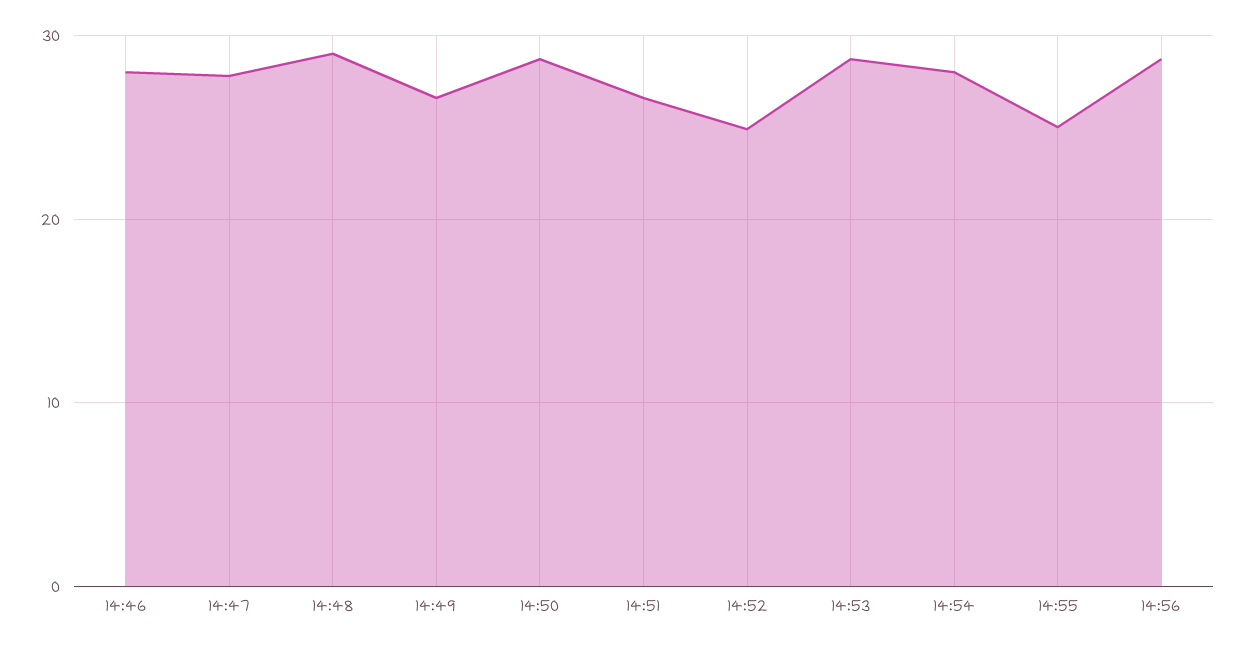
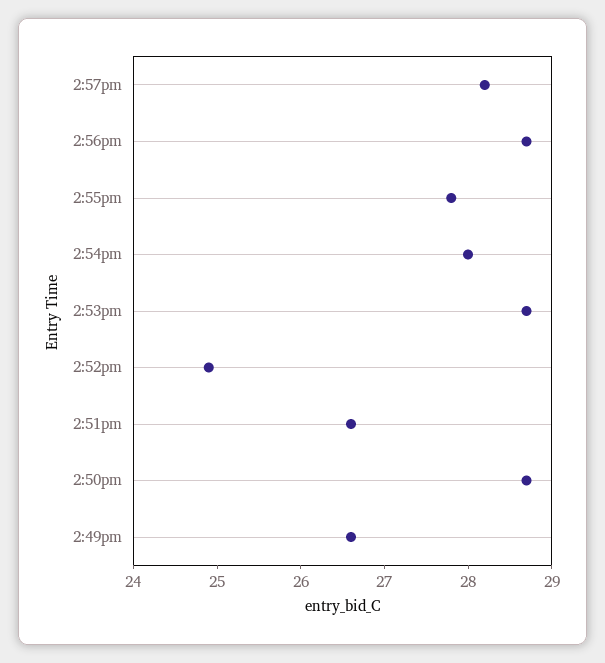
14:46: 28 -> none
14:47: 28 -> none
14:48: 29 -> none
14:55: 25 -> 27.8
2:57pm: none -> 28.2

